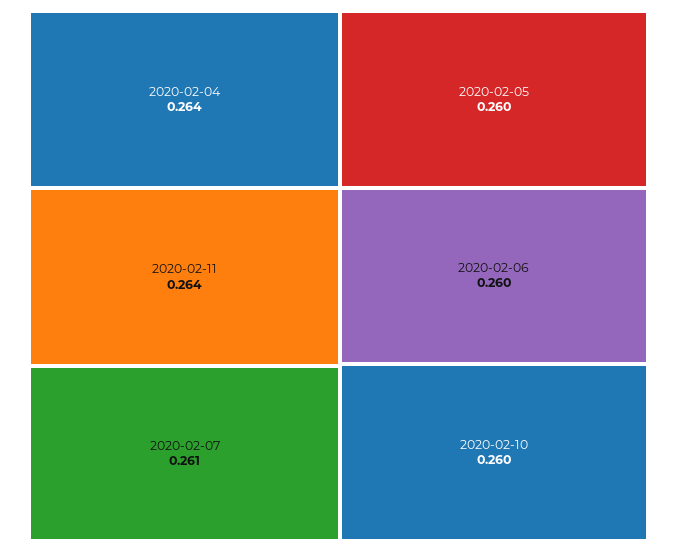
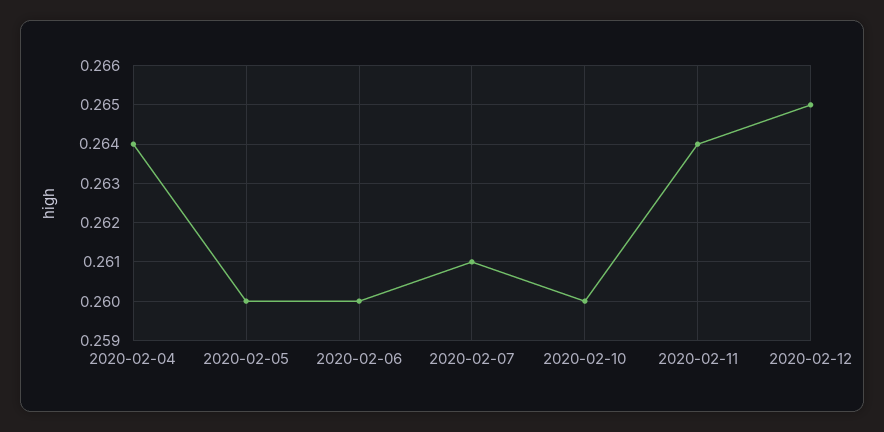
2020-02-12: none -> 0.265

